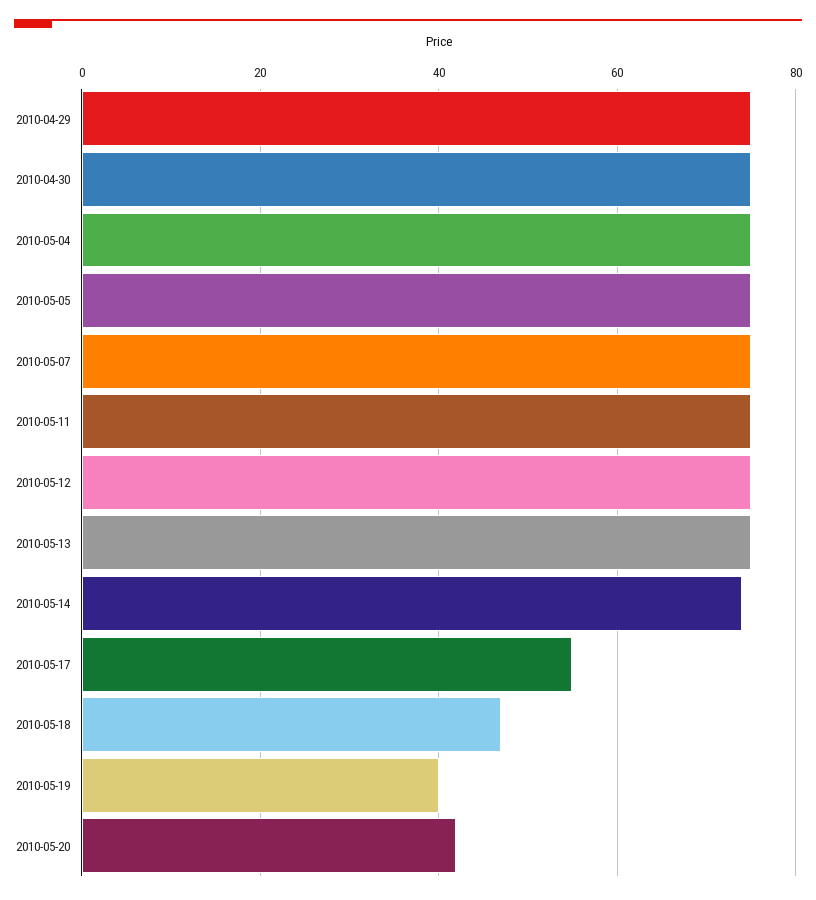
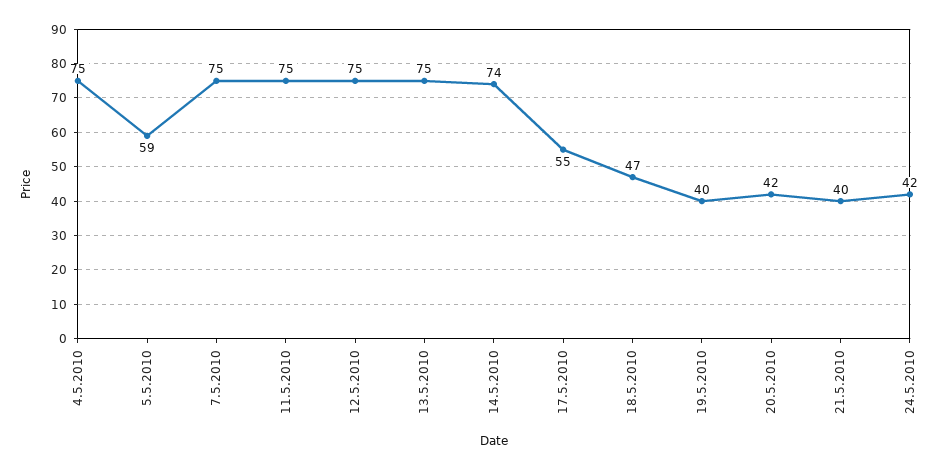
2010-04-29: 75 -> none
2010-04-30: 75 -> none
2010-05-05: 75 -> 59
21.5.2010: none -> 40
24.5.2010: none -> 42

